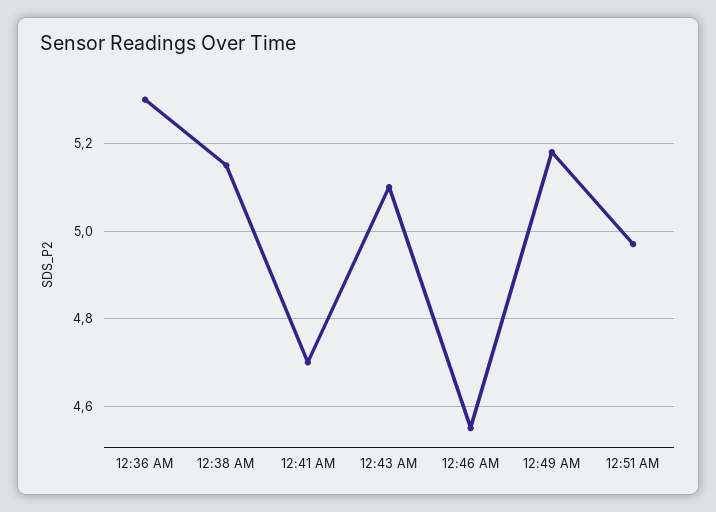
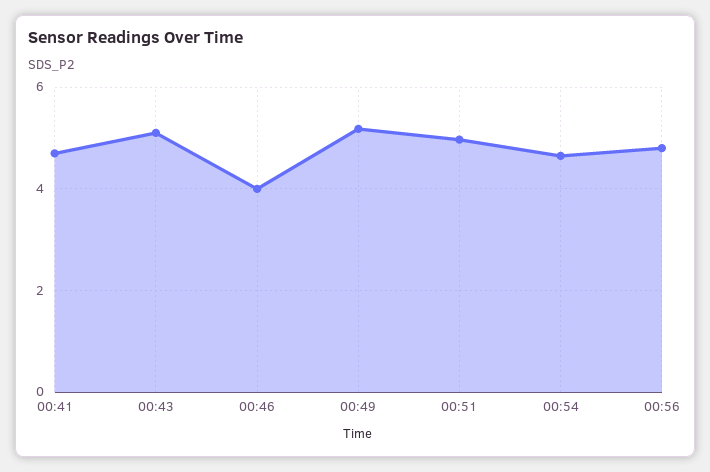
12:36 AM: 5.3 -> none
12:38 AM: 5.15 -> none
12:46 AM: 4.55 -> 4
00:54: none -> 4.6
00:56: none -> 4.8

